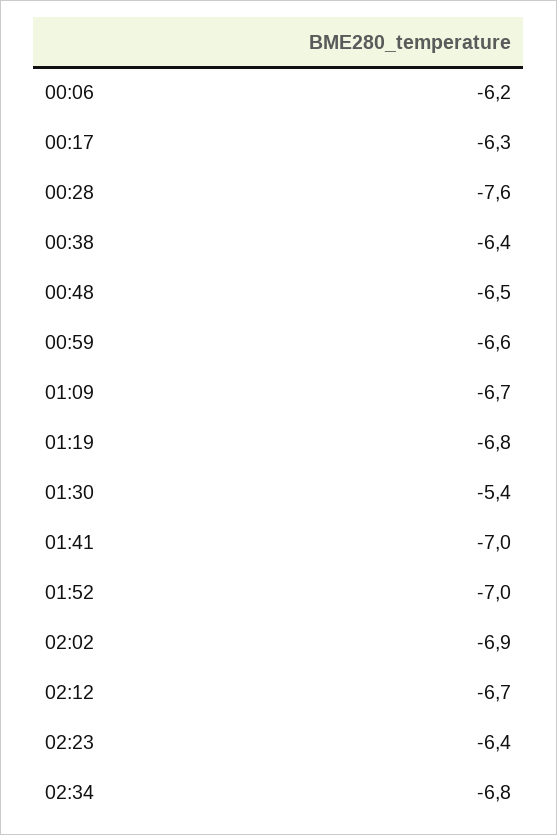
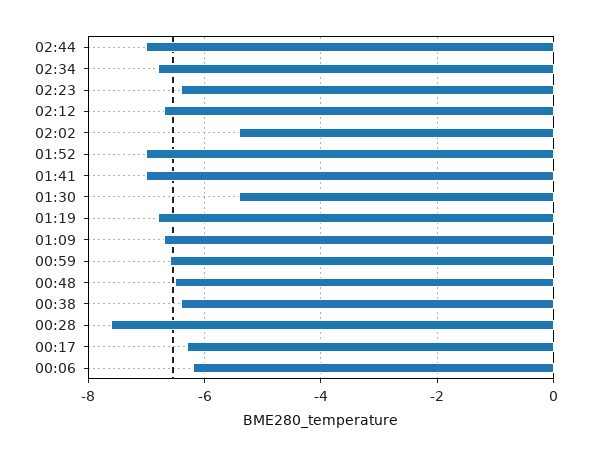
02:02: -6.9 -> -5.5
02:44: none -> -7

